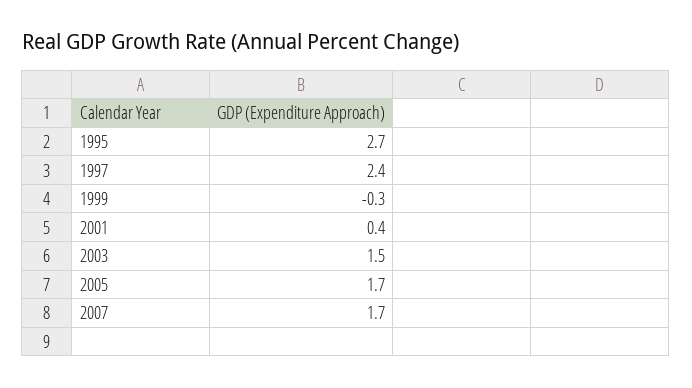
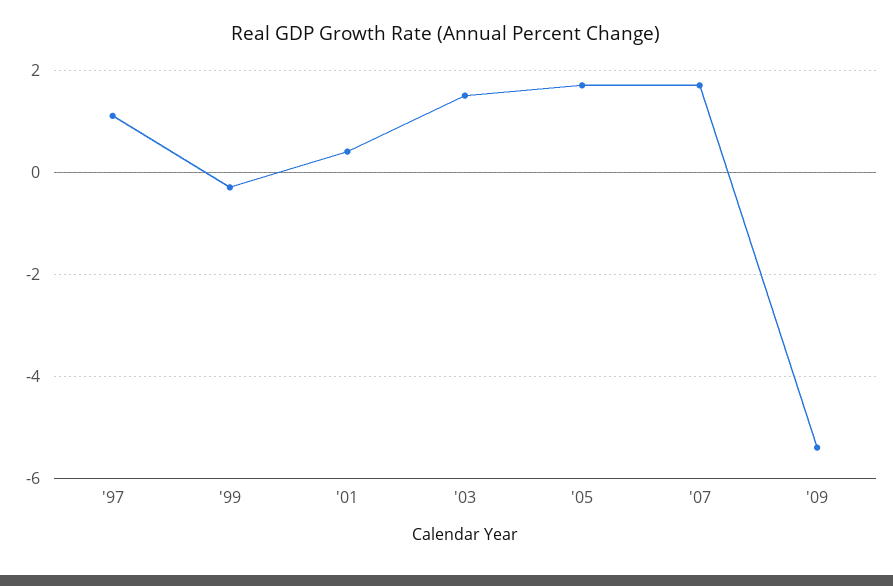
1995: 2.7 -> none
1997: 2.4 -> 1
'09: none -> -5.5

